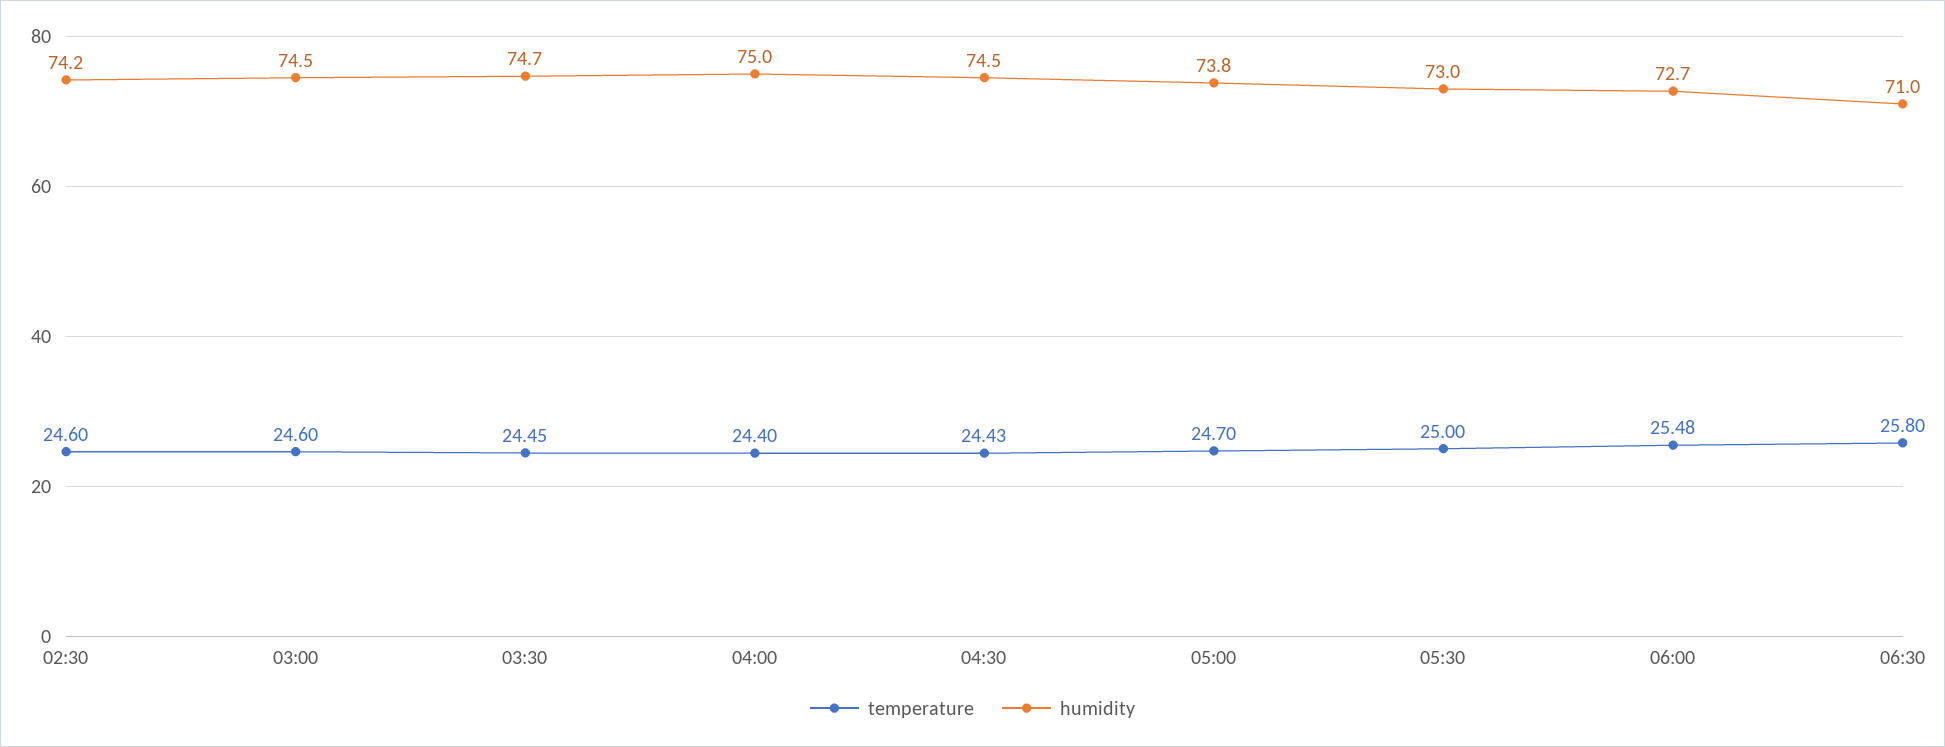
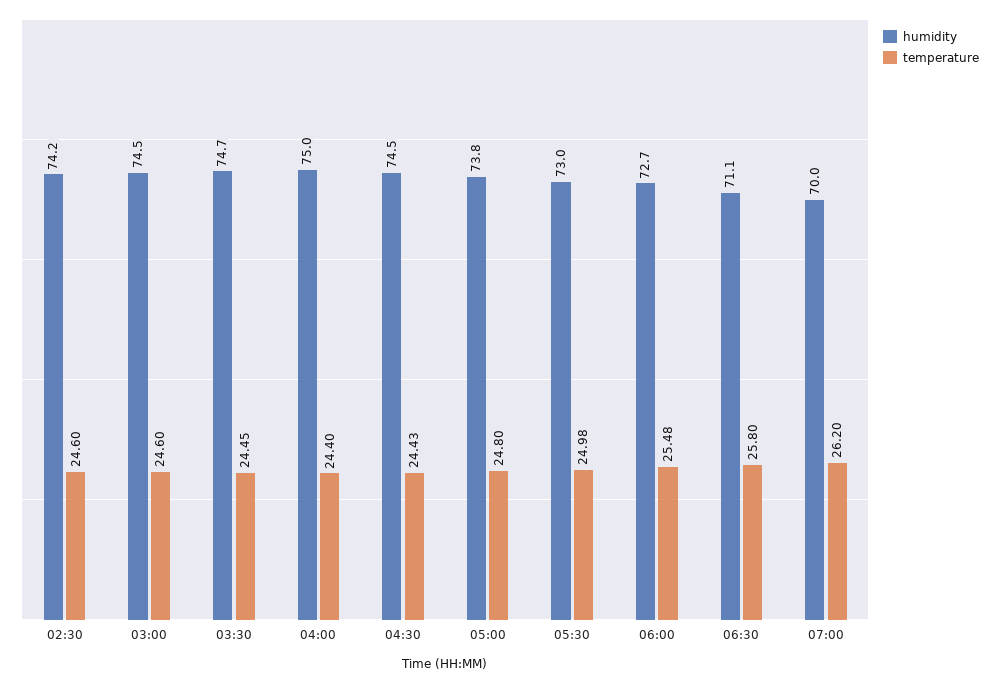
temperature, 05:00: 24.7 -> 24.8
temperature, 05:30: 25 -> 24.98
humidity, 06:30: 71 -> 71.1
humidity, 07:00: none -> 70
temperature, 07:00: none -> 26.2

